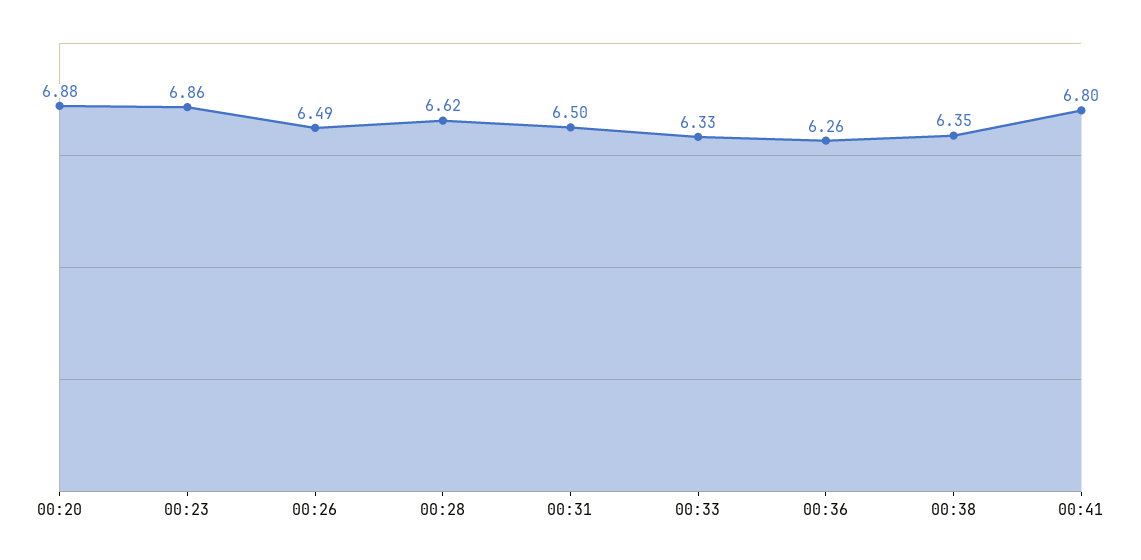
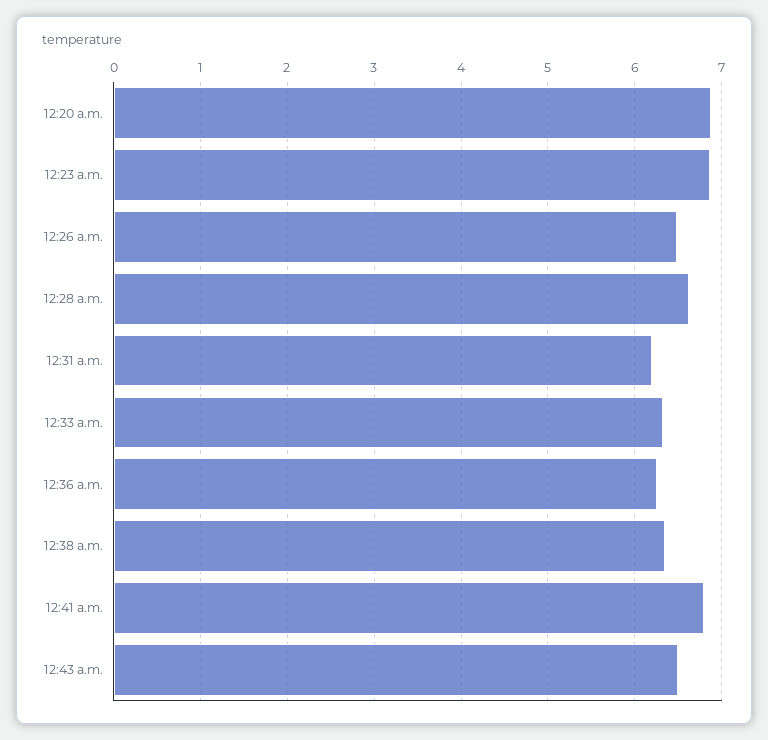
00:31: 6.5 -> 6.2
12:43 a.m.: none -> 6.5

